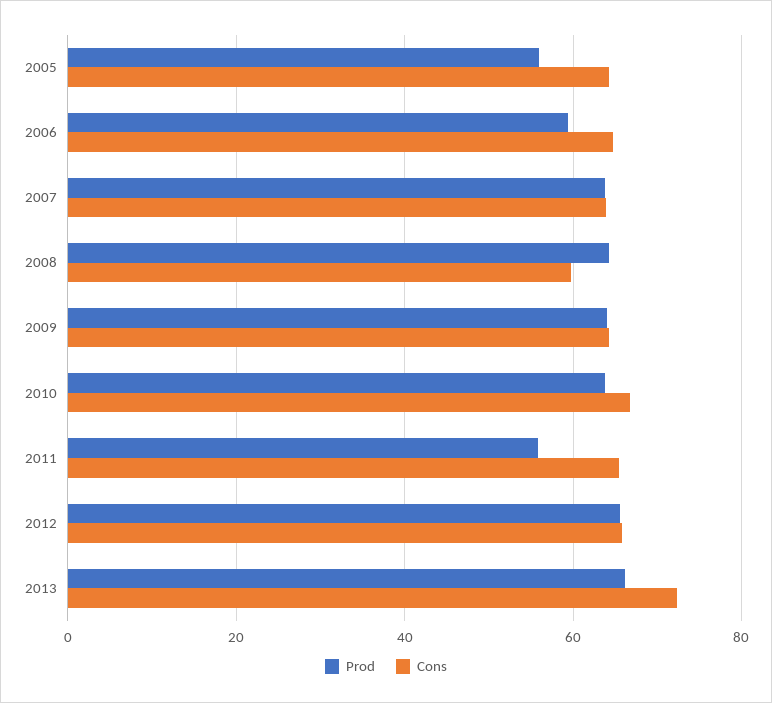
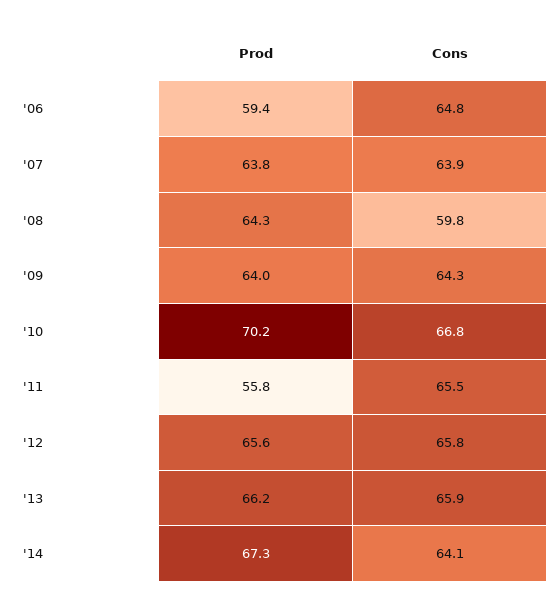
Prod, 2005: 56 -> none
Cons, 2005: 64 -> none
Prod, 2010: 64 -> 70.2
Cons, 2013: 72 -> 65.9
Prod, '14: none -> 67.3
Cons, '14: none -> 64.1

